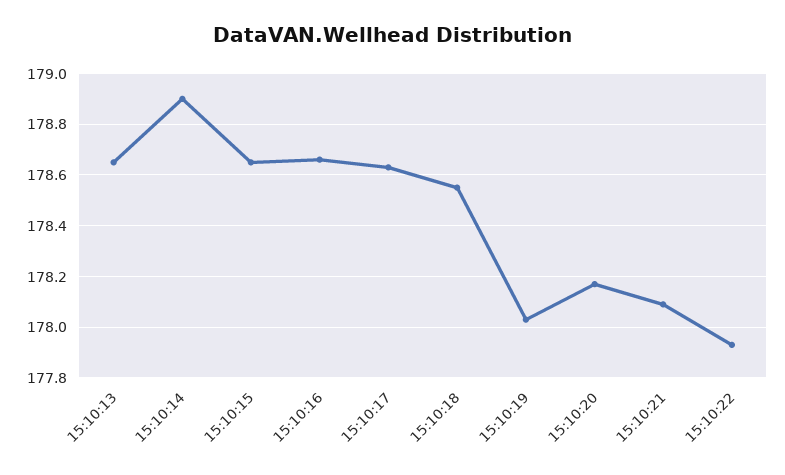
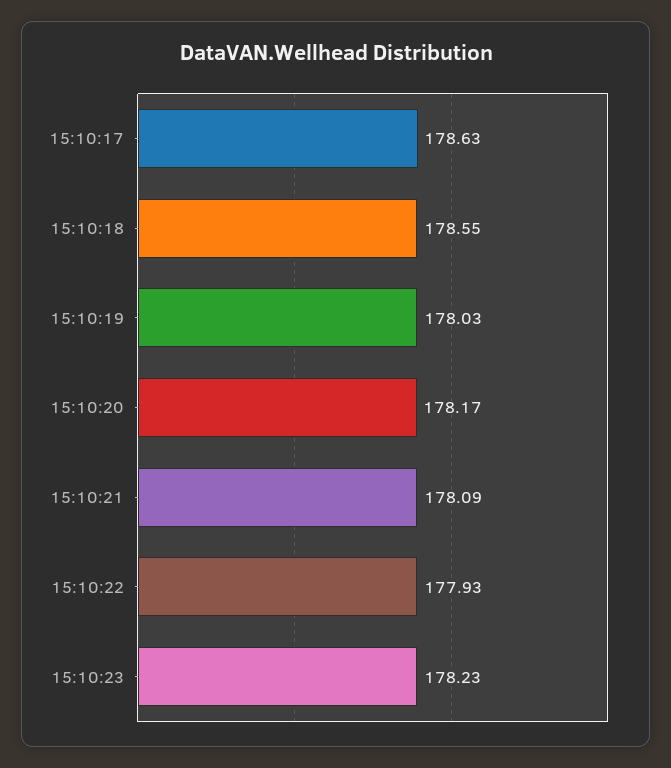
15:10:13: 178.65 -> none
15:10:14: 178.9 -> none
15:10:15: 178.65 -> none
15:10:16: 178.65 -> none
15:10:23: none -> 178.23

